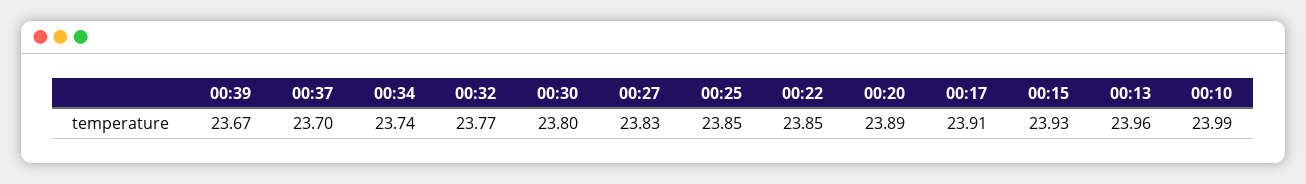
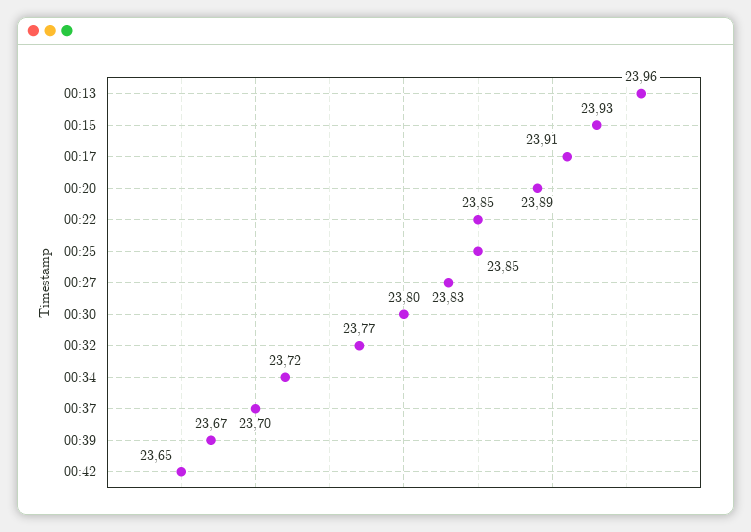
00:34: 23.74 -> 23.72
00:10: 23.99 -> none
00:42: none -> 23.65

